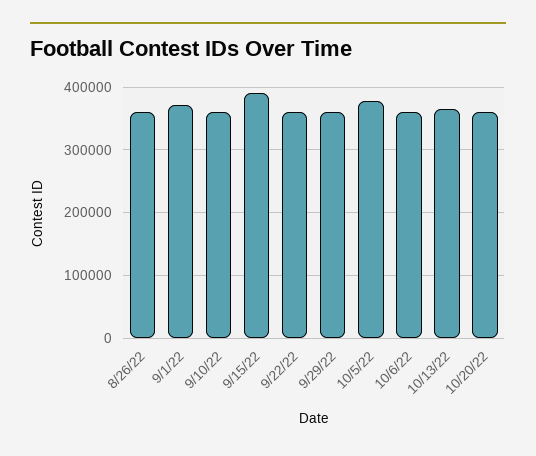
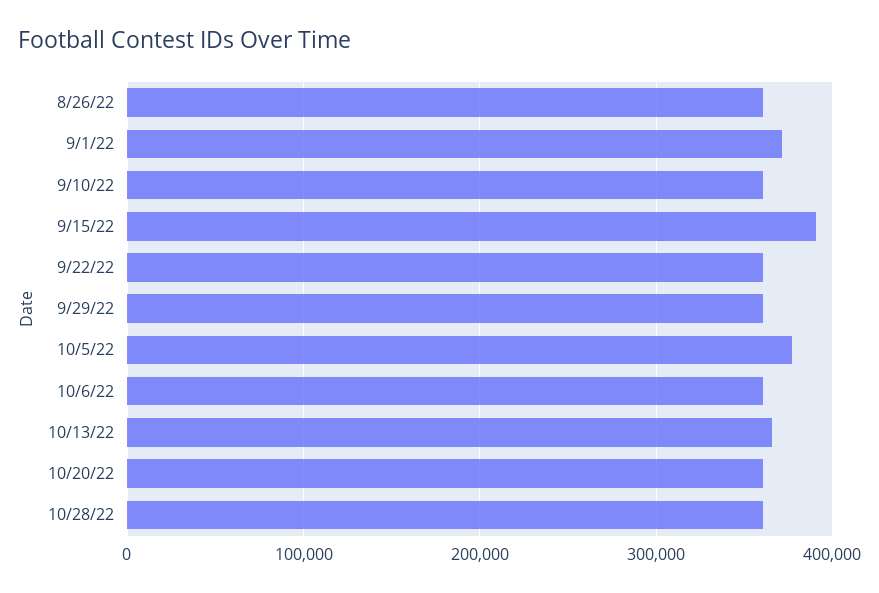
10/28/22: none -> 360000

